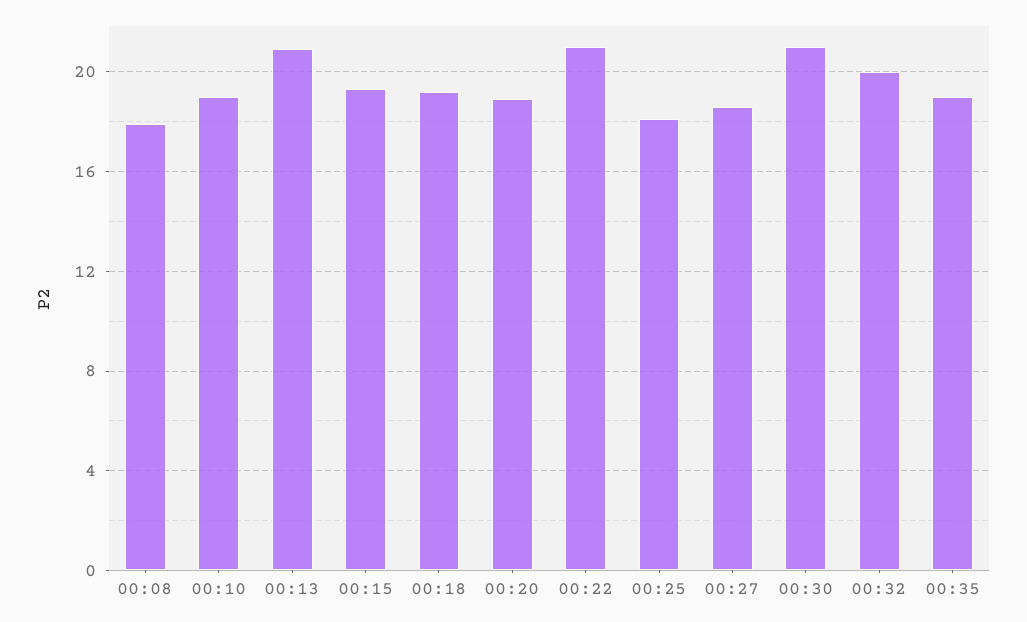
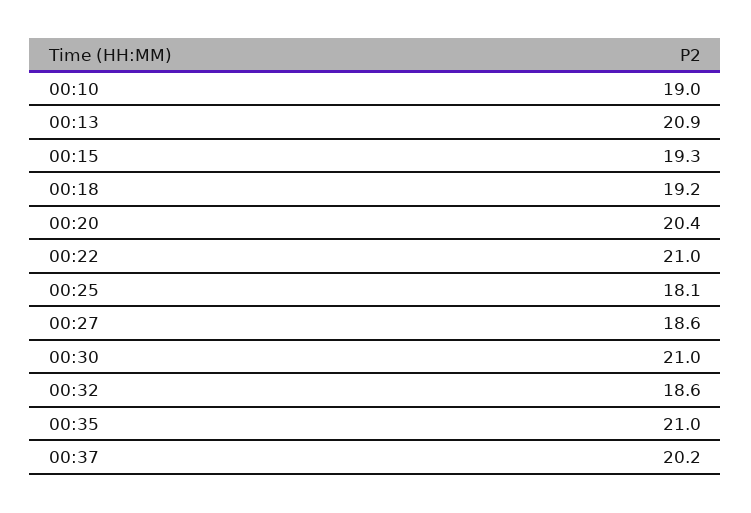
00:08: 18 -> none
00:20: 19 -> 20.4
00:32: 20 -> 18.6
00:35: 19 -> 21
00:37: none -> 20.2

